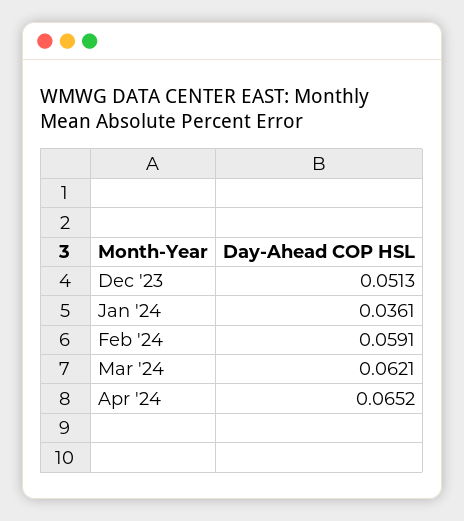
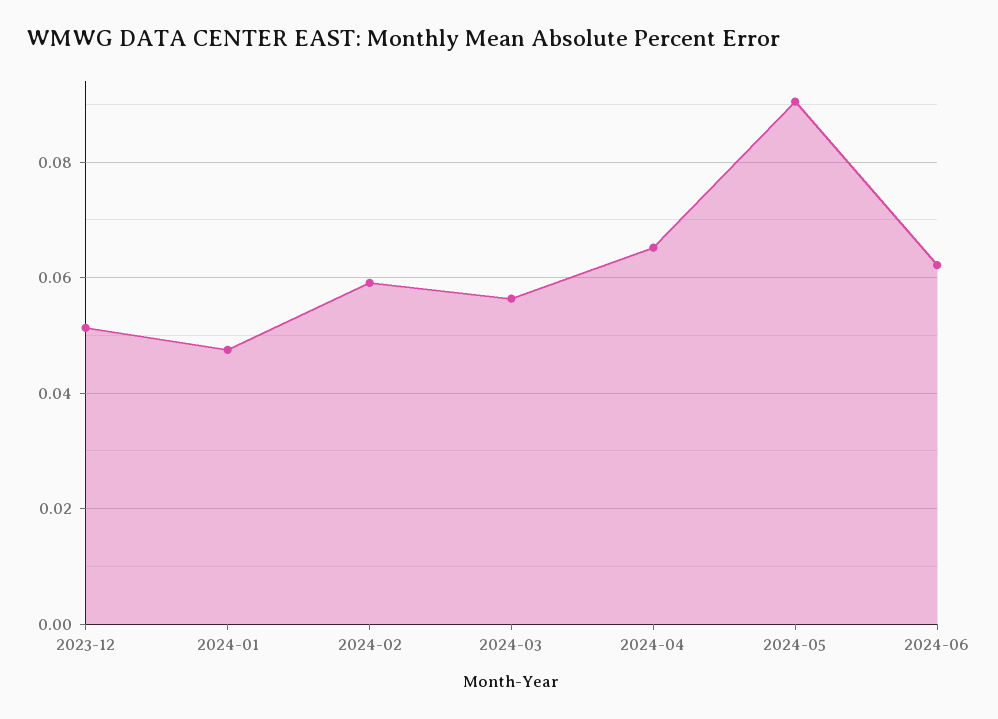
Jan '24: 0.0361 -> 0.048
Mar '24: 0.0621 -> 0.056
2024-05: none -> 0.09
2024-06: none -> 0.062

